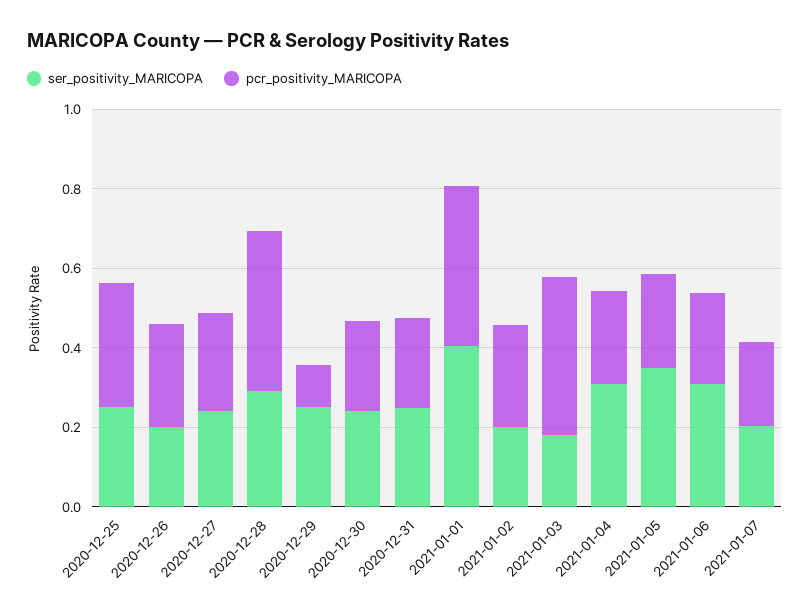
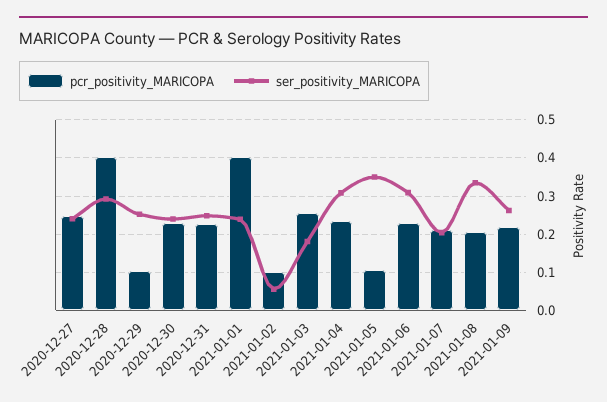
ser_positivity_MARICOPA, 2020-12-25: 0.25 -> none
pcr_positivity_MARICOPA, 2020-12-25: 0.3 -> none
ser_positivity_MARICOPA, 2020-12-26: 0.2 -> none
pcr_positivity_MARICOPA, 2020-12-26: 0.25 -> none
ser_positivity_MARICOPA, 2021-01-01: 0.4 -> 0.24
ser_positivity_MARICOPA, 2021-01-02: 0.2 -> 0.06
pcr_positivity_MARICOPA, 2021-01-02: 0.25 -> 0.1
pcr_positivity_MARICOPA, 2021-01-03: 0.4 -> 0.26
pcr_positivity_MARICOPA, 2021-01-05: 0.25 -> 0.1
pcr_positivity_MARICOPA, 2021-01-08: none -> 0.2
ser_positivity_MARICOPA, 2021-01-08: none -> 0.34
pcr_positivity_MARICOPA, 2021-01-09: none -> 0.22
ser_positivity_MARICOPA, 2021-01-09: none -> 0.26

